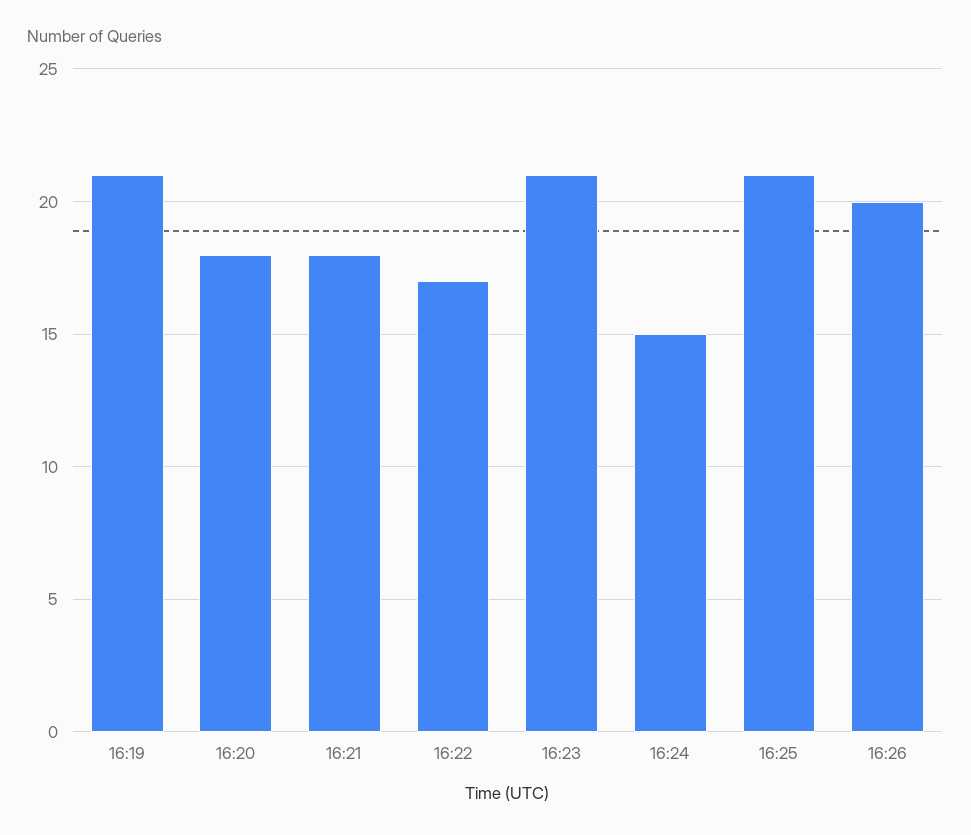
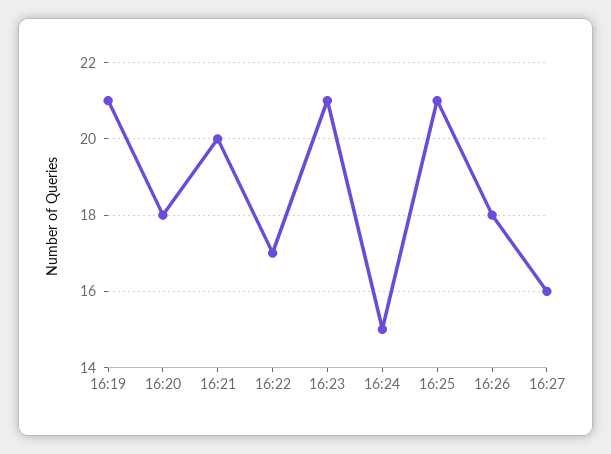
16:21: 18 -> 20
16:26: 20 -> 18
16:27: none -> 16

